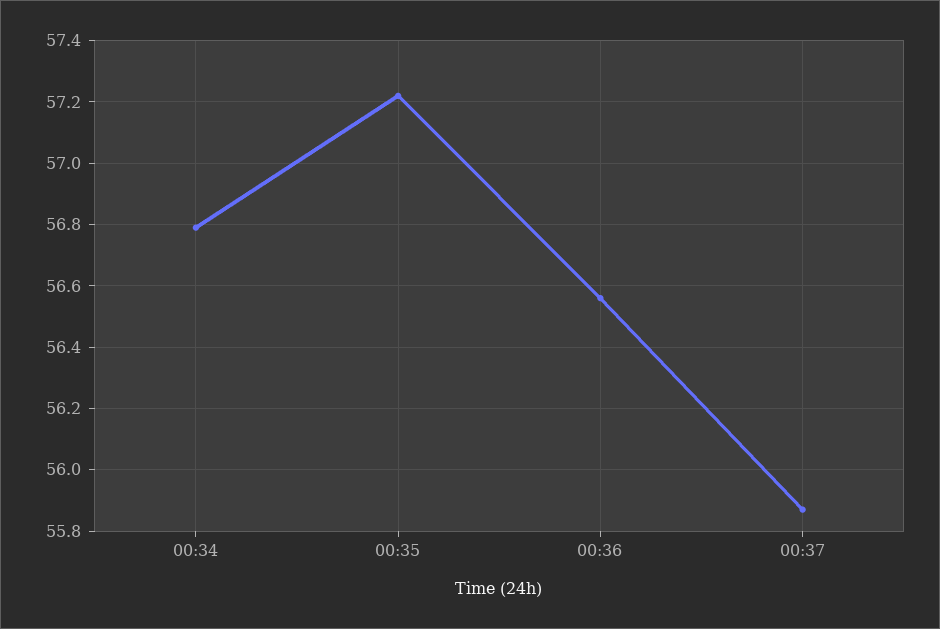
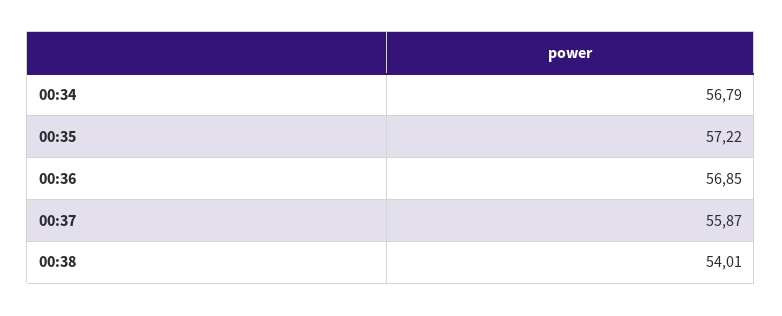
00:36: 56.55 -> 56.85
00:38: none -> 54.01

